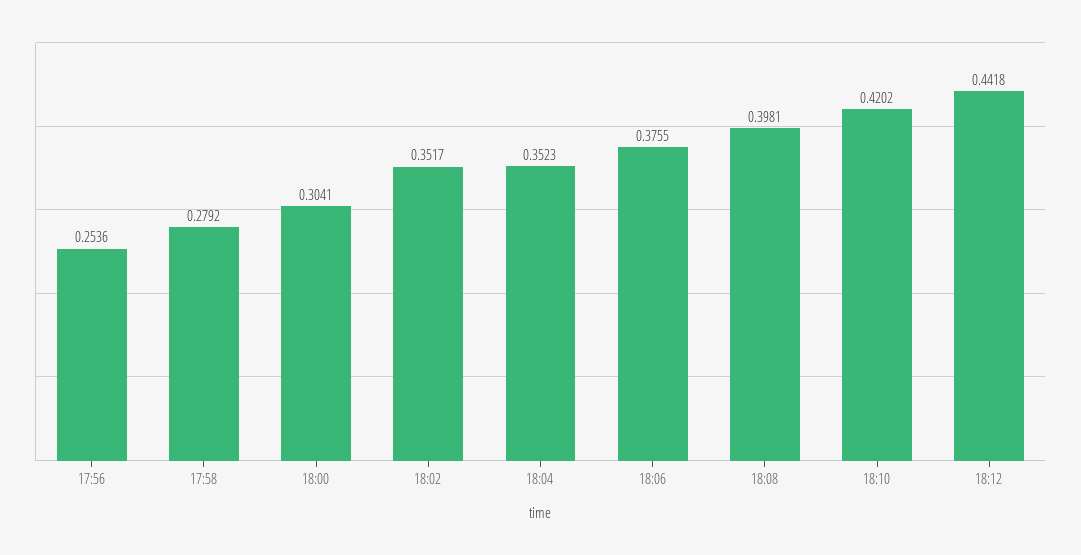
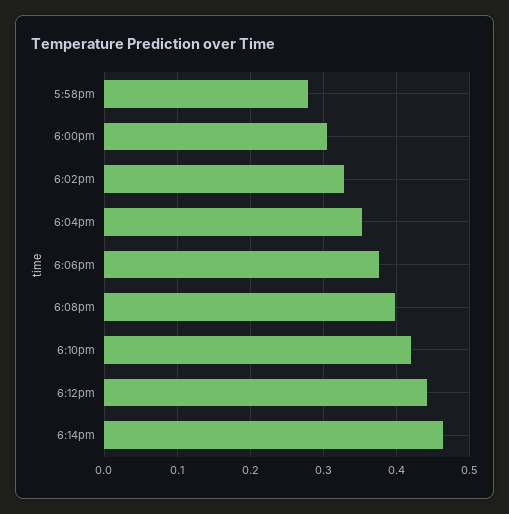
17:56: 0.2536 -> none
18:02: 0.3517 -> 0.33
6:14pm: none -> 0.46

